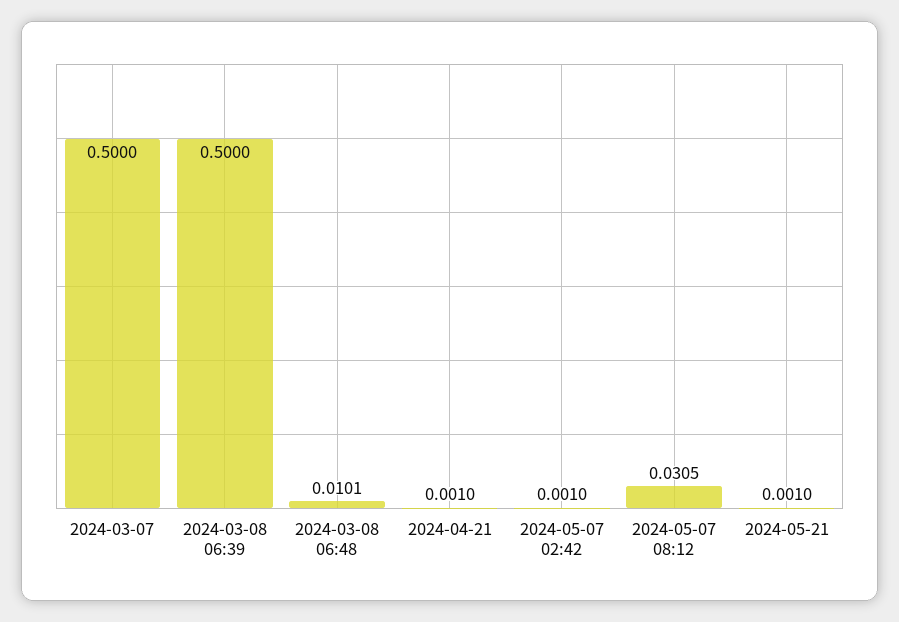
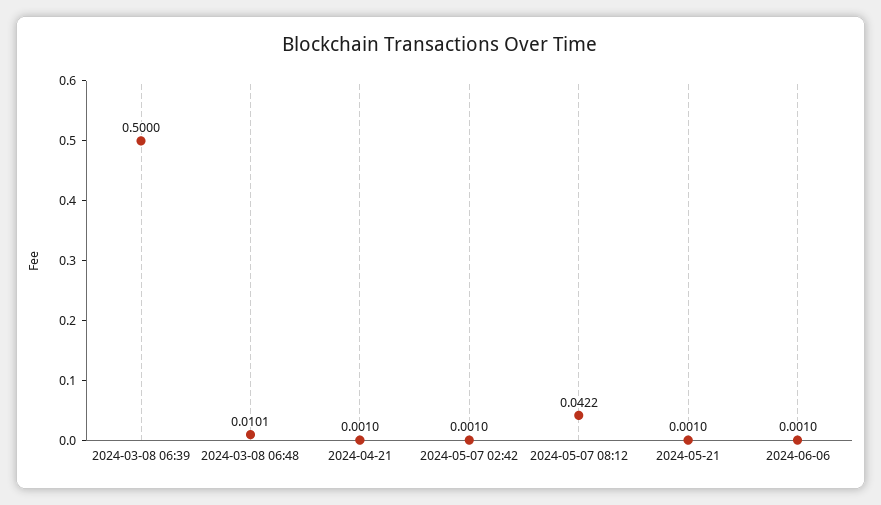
2024-03-07: 0.5 -> none
2024-05-07 08:12: 0.0305 -> 0.0422
2024-06-06: none -> 0.001

